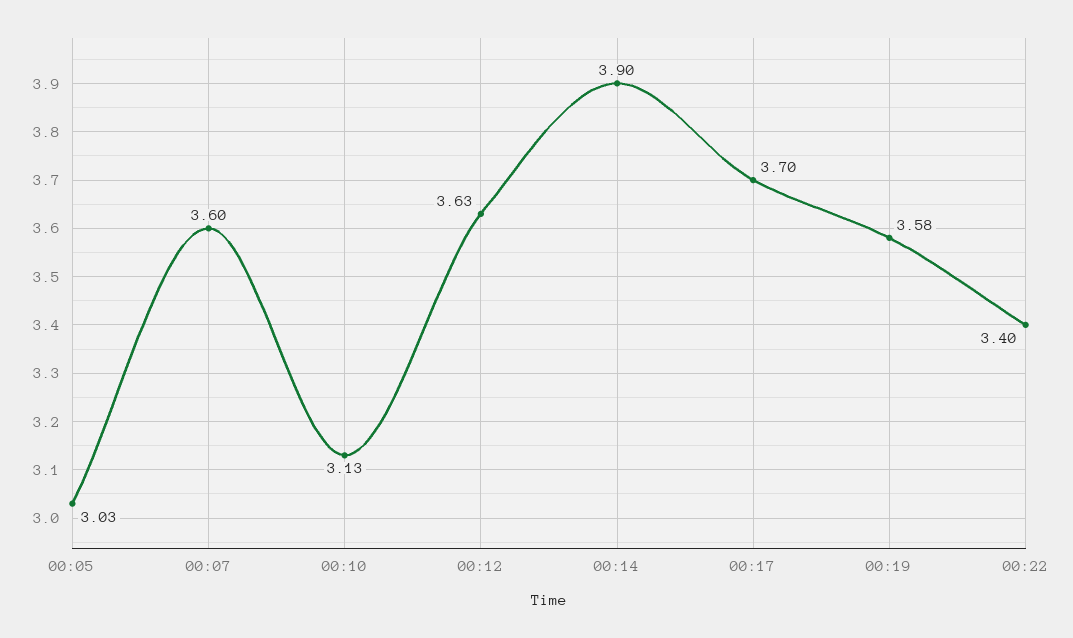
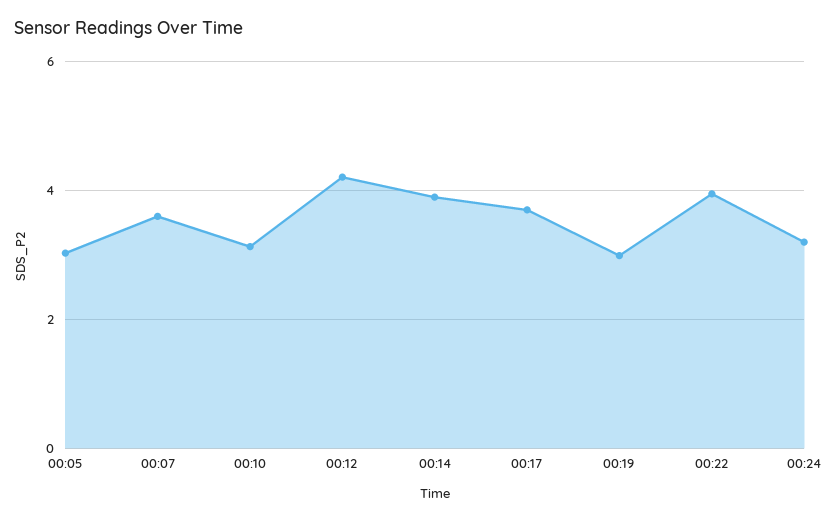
00:12: 3.63 -> 4.2
00:19: 3.58 -> 3
00:22: 3.4 -> 4
00:24: none -> 3.2

